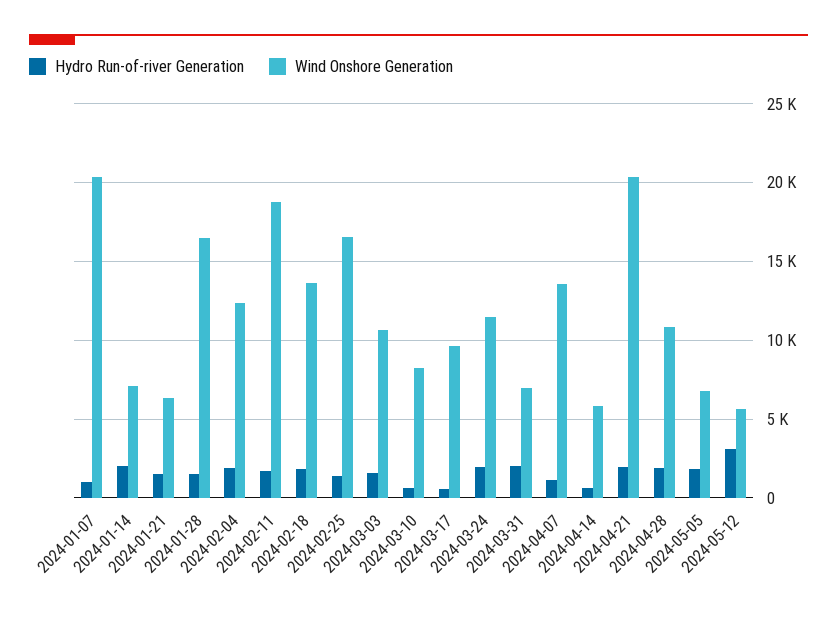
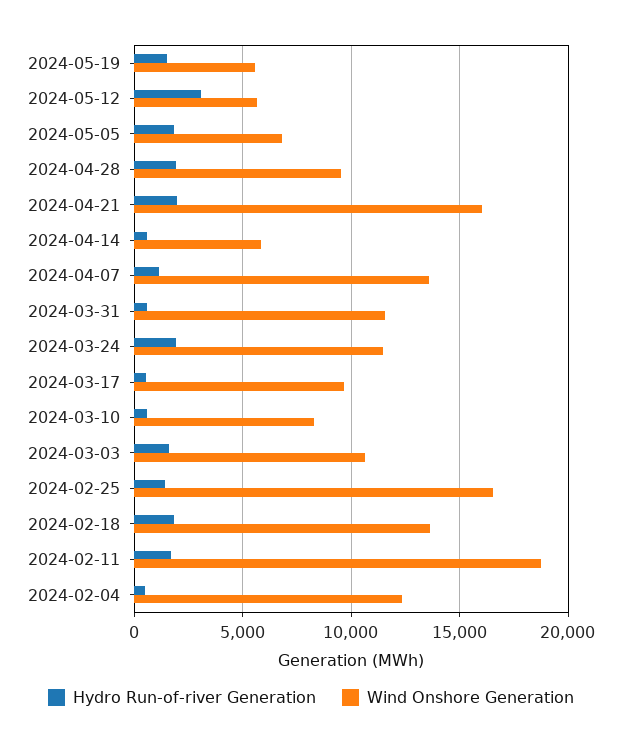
Hydro Run-of-river Generation, 2024-01-07: 1000 -> none
Wind Onshore Generation, 2024-01-07: 20500 -> none
Hydro Run-of-river Generation, 2024-01-14: 2000 -> none
Wind Onshore Generation, 2024-01-14: 7000 -> none
Hydro Run-of-river Generation, 2024-01-21: 1500 -> none
Wind Onshore Generation, 2024-01-21: 6500 -> none
Hydro Run-of-river Generation, 2024-01-28: 1500 -> none
Wind Onshore Generation, 2024-01-28: 16500 -> none
Hydro Run-of-river Generation, 2024-02-04: 2000 -> 500
Hydro Run-of-river Generation, 2024-03-31: 2000 -> 500
Wind Onshore Generation, 2024-03-31: 7000 -> 11500
Wind Onshore Generation, 2024-04-21: 20500 -> 16000
Wind Onshore Generation, 2024-04-28: 11000 -> 9500
Hydro Run-of-river Generation, 2024-05-19: none -> 1500
Wind Onshore Generation, 2024-05-19: none -> 5500

